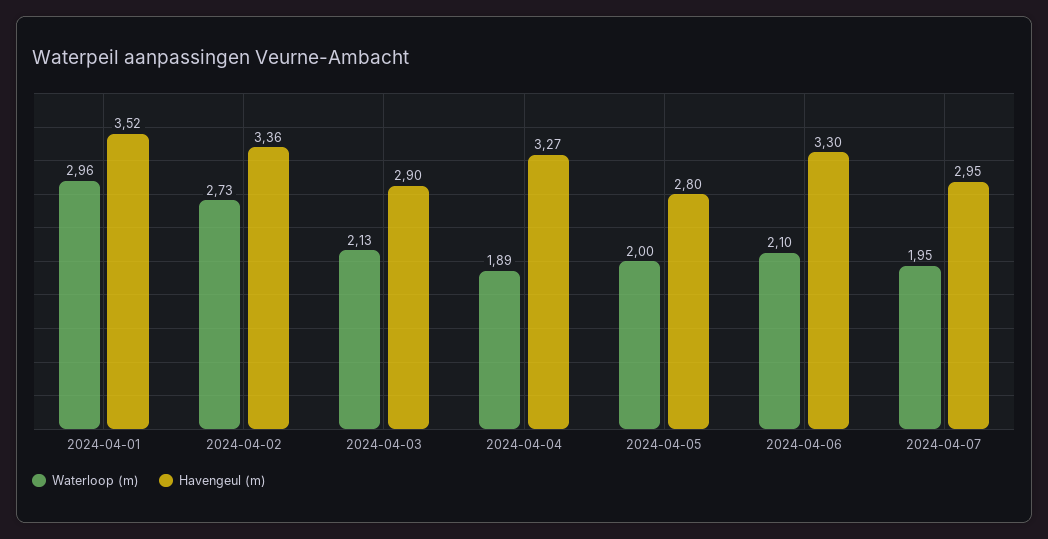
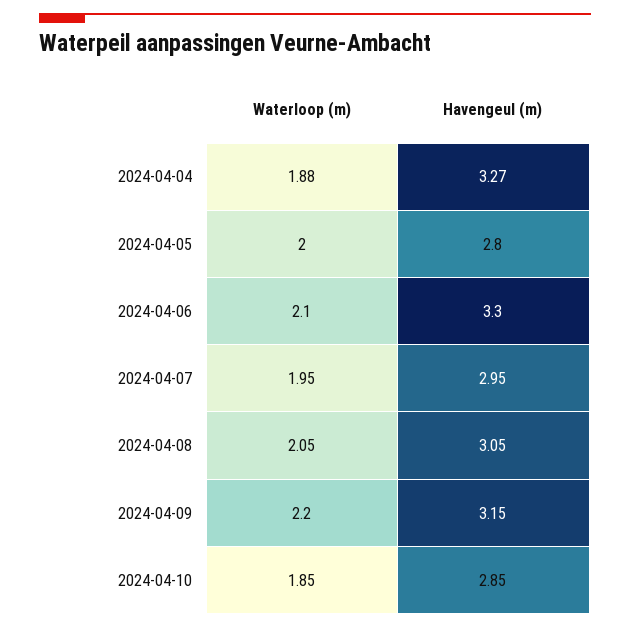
Waterloop (m), 2024-04-01: 2.96 -> none
Havengeul (m), 2024-04-01: 3.52 -> none
Waterloop (m), 2024-04-02: 2.73 -> none
Havengeul (m), 2024-04-02: 3.36 -> none
Waterloop (m), 2024-04-03: 2.13 -> none
Havengeul (m), 2024-04-03: 2.9 -> none
Waterloop (m), 2024-04-04: 1.89 -> 1.88
Waterloop (m), 2024-04-08: none -> 2.05
Havengeul (m), 2024-04-08: none -> 3.05
Waterloop (m), 2024-04-09: none -> 2.2
Havengeul (m), 2024-04-09: none -> 3.15
Waterloop (m), 2024-04-10: none -> 1.85
Havengeul (m), 2024-04-10: none -> 2.85

